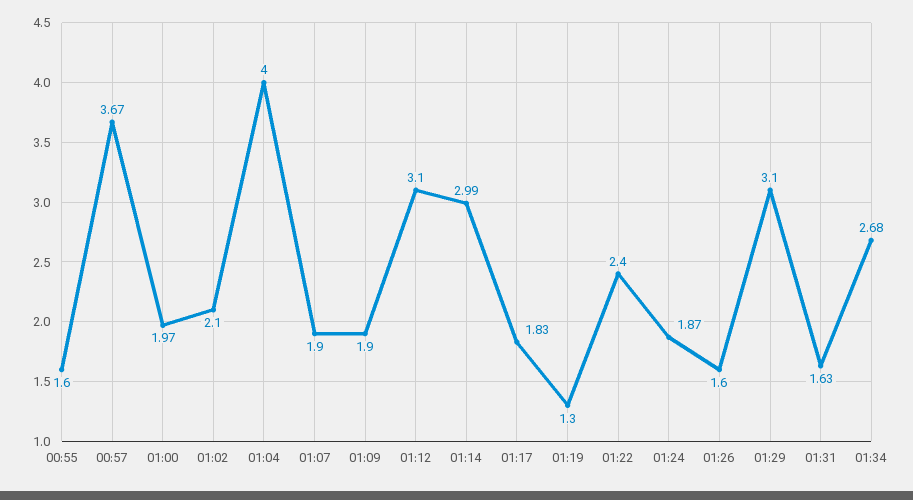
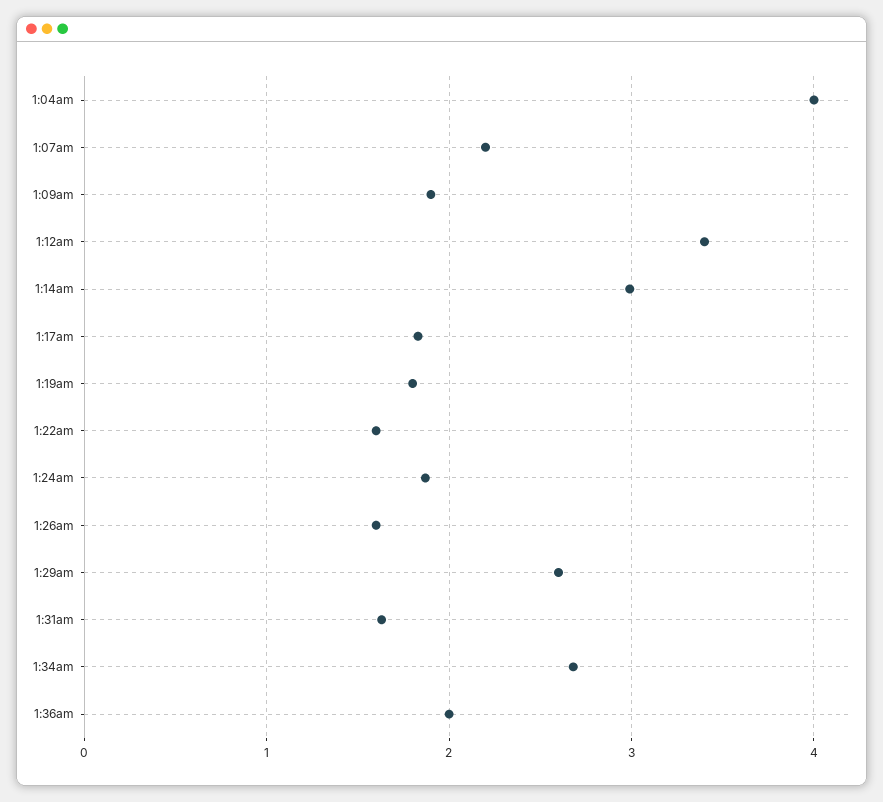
00:55: 1.6 -> none
00:57: 3.67 -> none
01:00: 1.97 -> none
01:02: 2.1 -> none
01:07: 1.9 -> 2.2
01:12: 3.1 -> 3.4
01:19: 1.3 -> 1.8
01:22: 2.4 -> 1.6
01:29: 3.1 -> 2.6
1:36am: none -> 2

